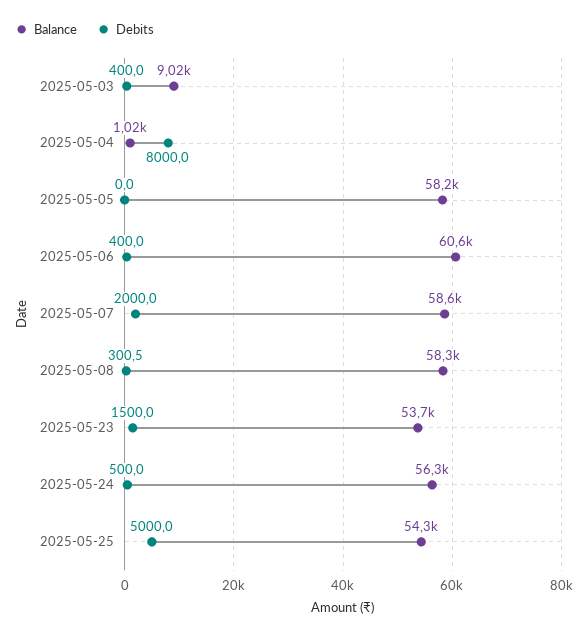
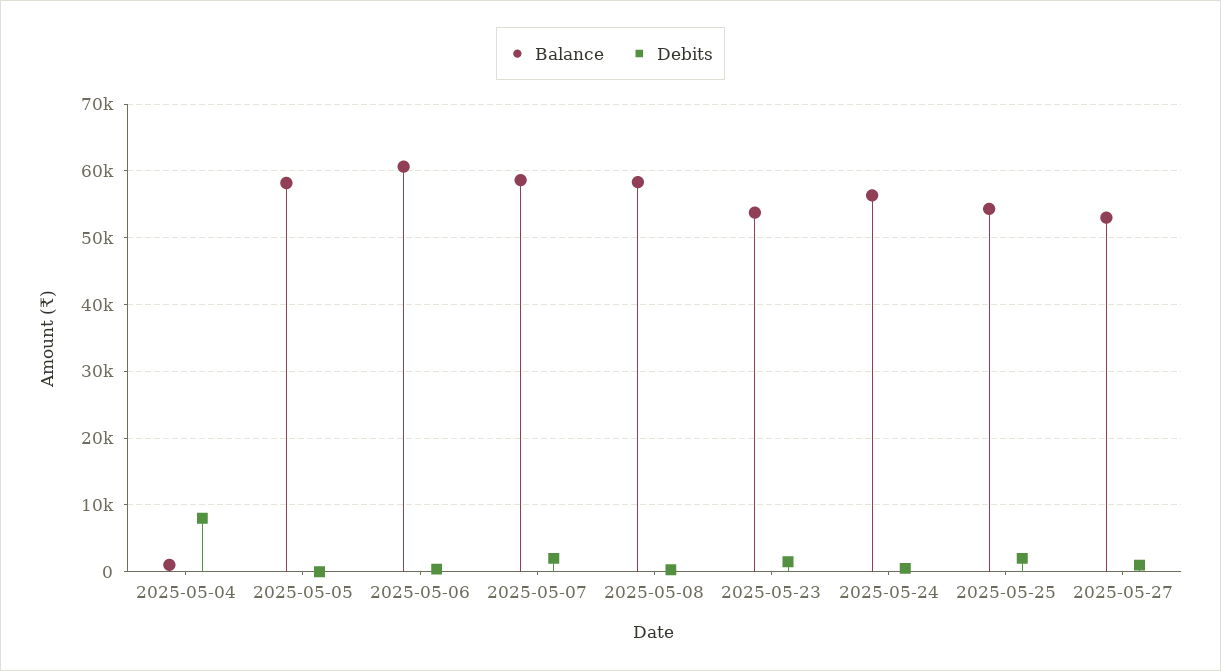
Balance, 2025-05-03: 9020 -> none
Debits, 2025-05-03: 400 -> none
Debits, 2025-05-25: 5000 -> 2000
Balance, 2025-05-27: none -> 53000
Debits, 2025-05-27: none -> 1000

